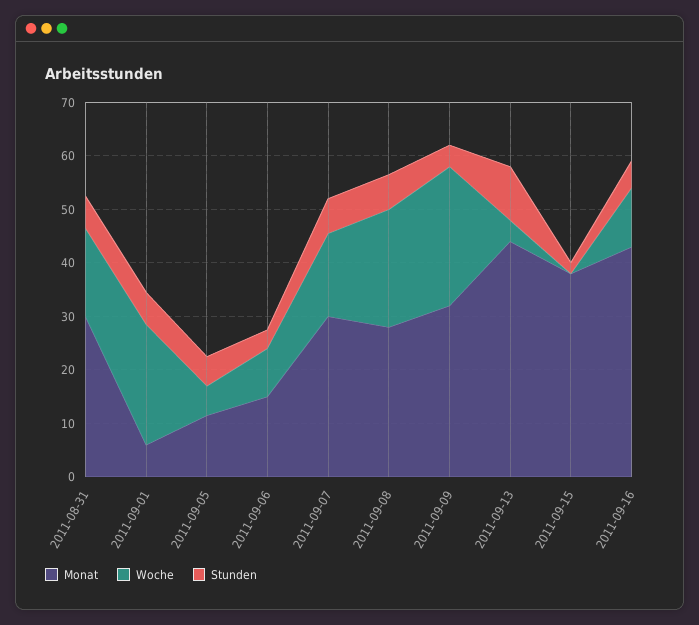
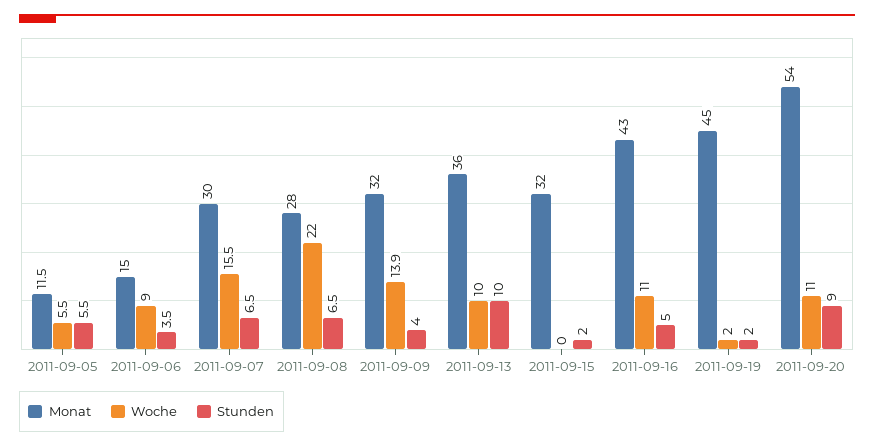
Monat, 2011-08-31: 30 -> none
Woche, 2011-08-31: 16 -> none
Stunden, 2011-08-31: 6 -> none
Monat, 2011-09-01: 6 -> none
Woche, 2011-09-01: 22 -> none
Stunden, 2011-09-01: 6 -> none
Woche, 2011-09-09: 26 -> 13.9
Monat, 2011-09-13: 44 -> 36
Woche, 2011-09-13: 4 -> 10
Monat, 2011-09-15: 38 -> 32
Monat, 2011-09-19: none -> 45
Woche, 2011-09-19: none -> 2
Stunden, 2011-09-19: none -> 2
Monat, 2011-09-20: none -> 54
Woche, 2011-09-20: none -> 11
Stunden, 2011-09-20: none -> 9

